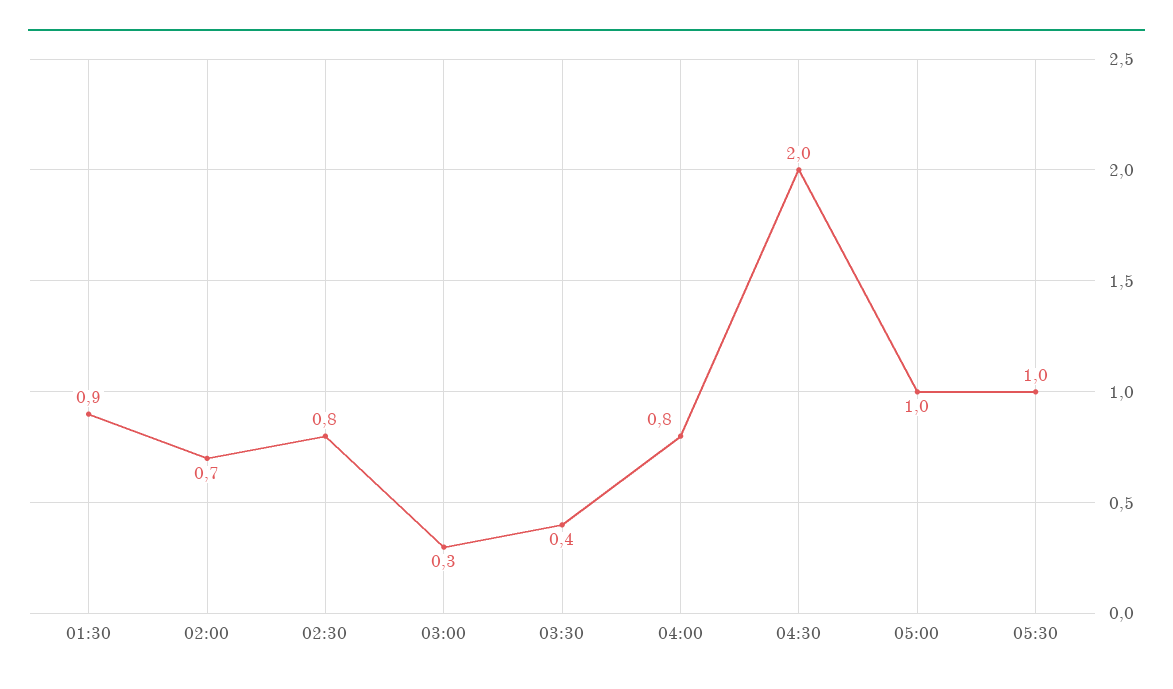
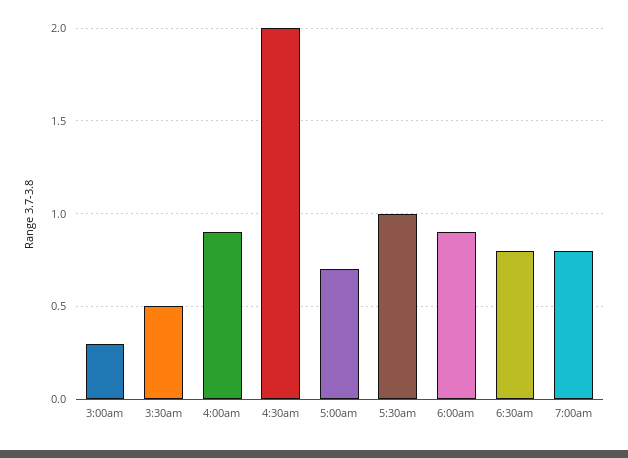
01:30: 0.9 -> none
02:00: 0.7 -> none
02:30: 0.8 -> none
03:30: 0.4 -> 0.5
04:00: 0.8 -> 0.9
05:00: 1 -> 0.7
6:00am: none -> 0.9
6:30am: none -> 0.8
7:00am: none -> 0.8

